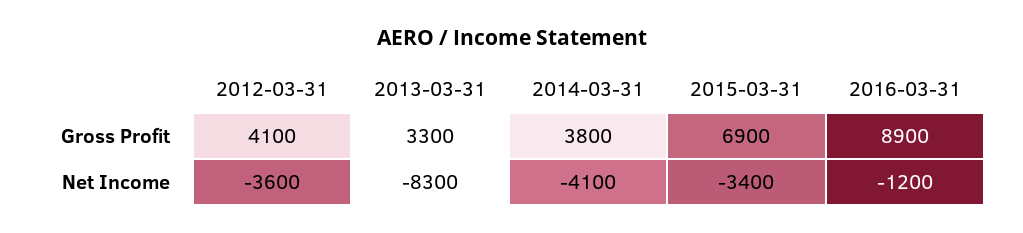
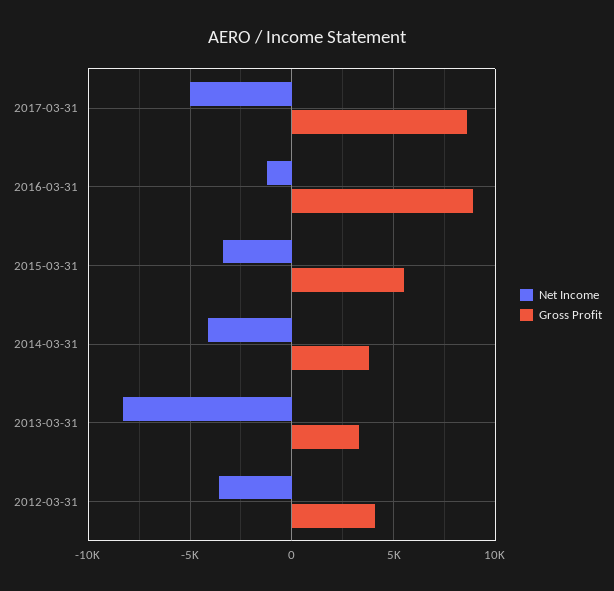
Gross Profit, 2015-03-31: 6900 -> 5500
Net Income, 2017-03-31: none -> -5000
Gross Profit, 2017-03-31: none -> 8500

